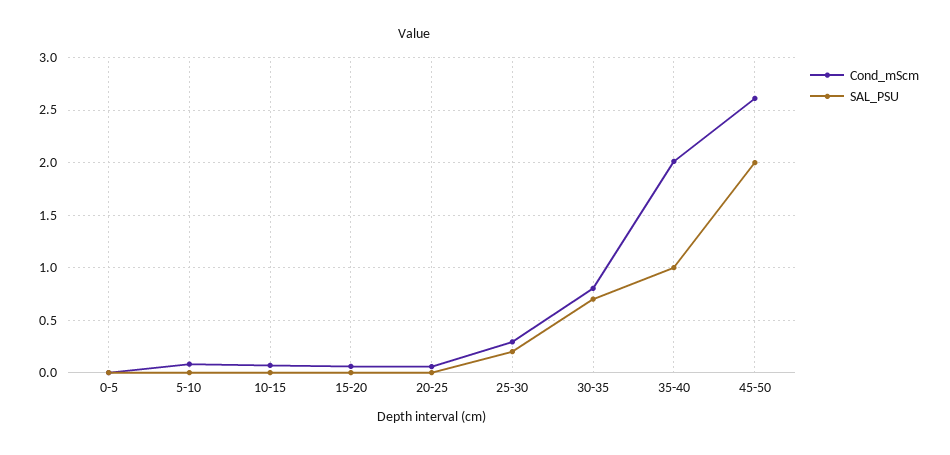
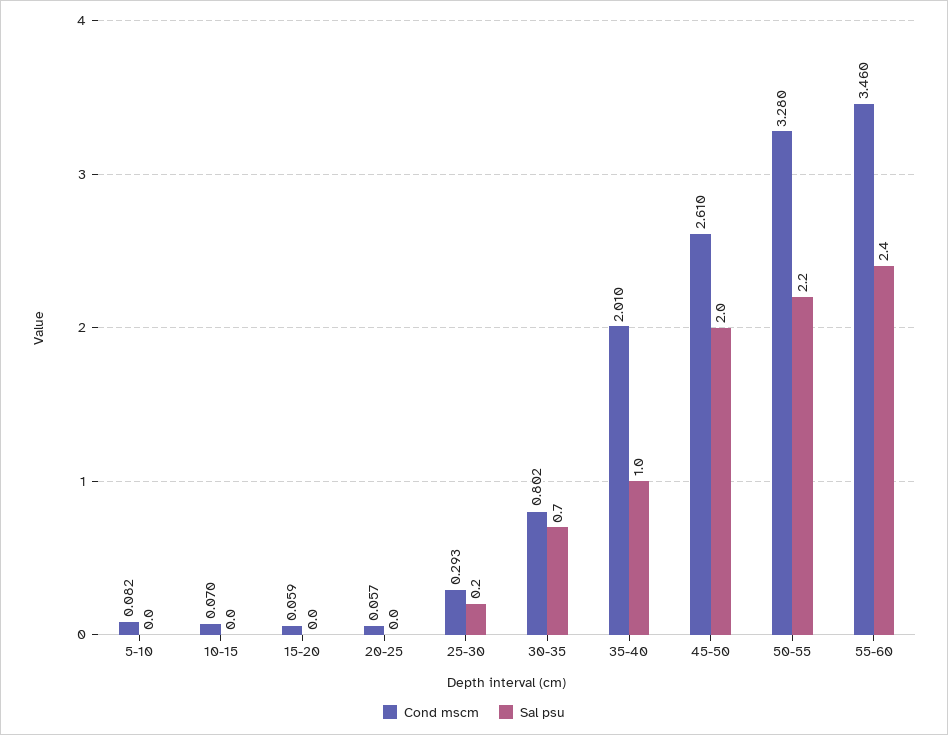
Cond_mScm, 0-5: 0 -> none
SAL_PSU, 0-5: 0 -> none
Cond_mScm, 50-55: none -> 3.28
SAL_PSU, 50-55: none -> 2.2
Cond_mScm, 55-60: none -> 3.46
SAL_PSU, 55-60: none -> 2.4

